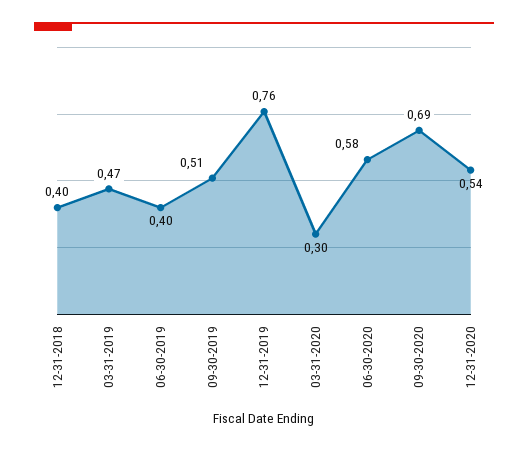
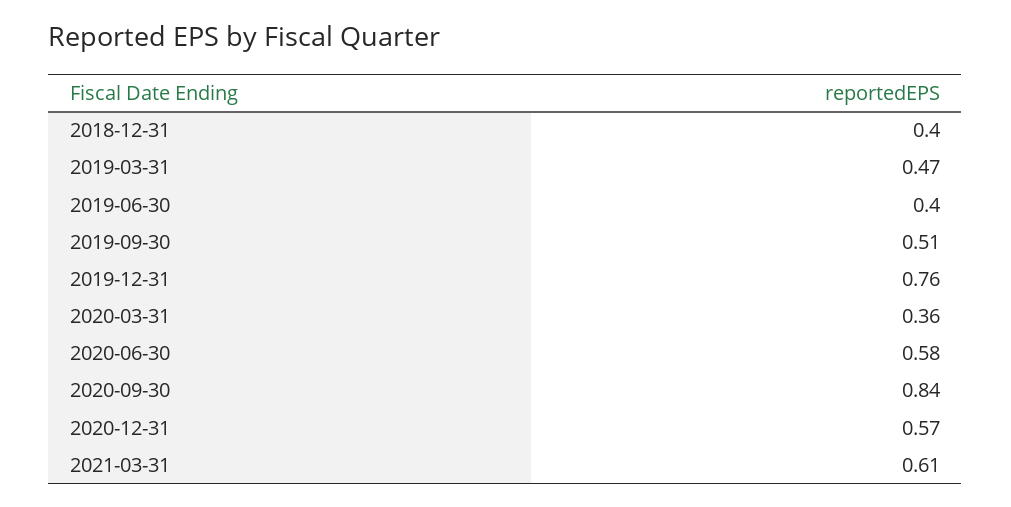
03-31-2020: 0.3 -> 0.36
09-30-2020: 0.69 -> 0.84
12-31-2020: 0.54 -> 0.57
2021-03-31: none -> 0.61

